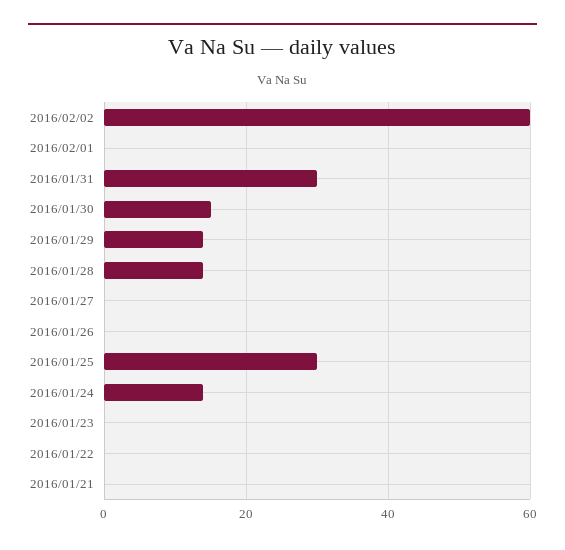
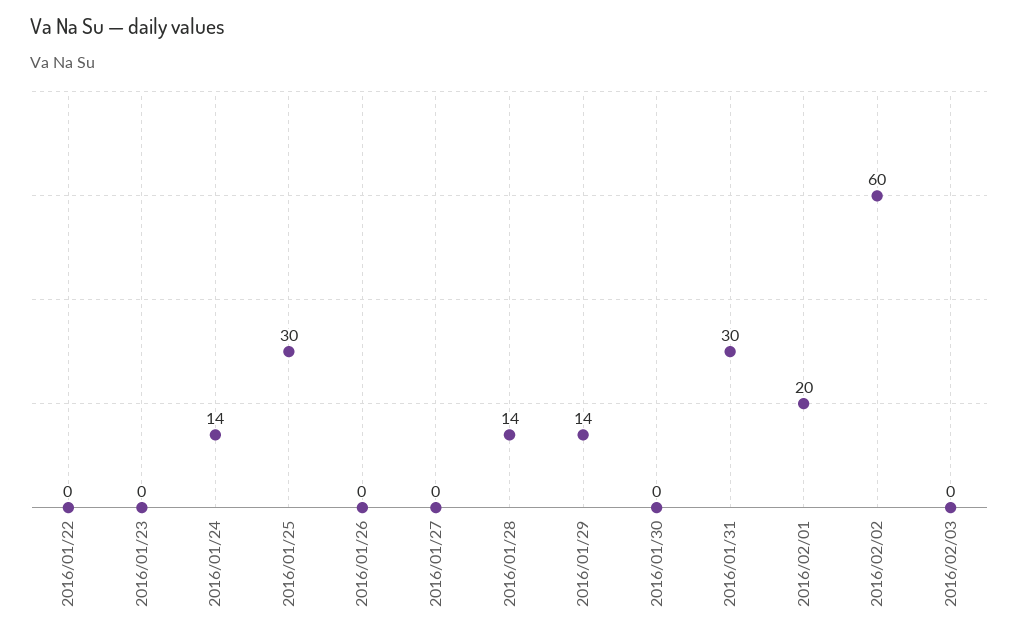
2016/02/01: 0 -> 20
2016/01/30: 15 -> 0
2016/01/21: 0 -> none
2016/02/03: none -> 0

